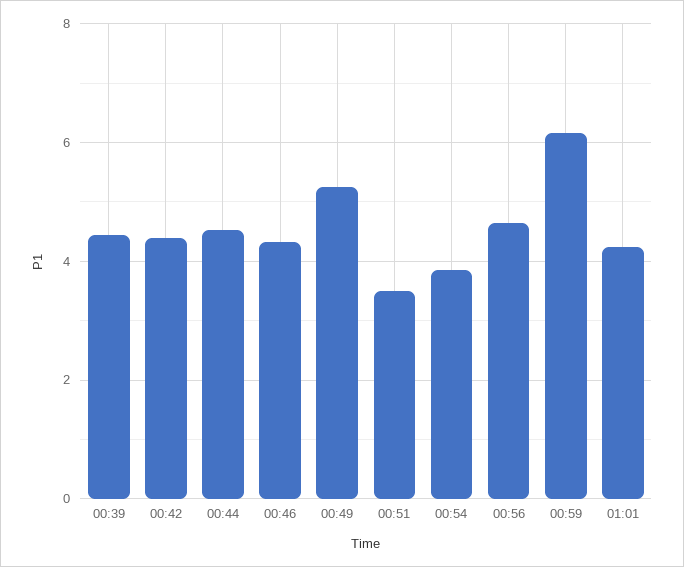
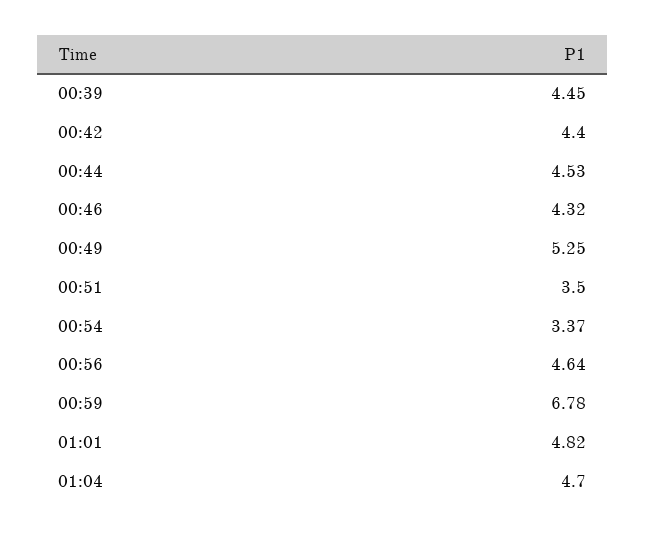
00:54: 3.8 -> 3.37
00:59: 6.2 -> 6.78
01:01: 4.2 -> 4.82
01:04: none -> 4.7

